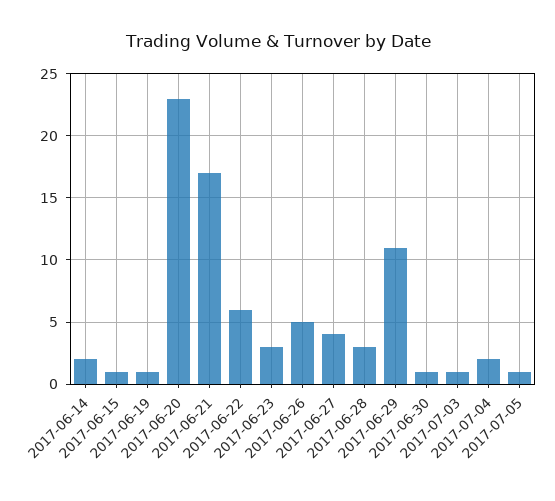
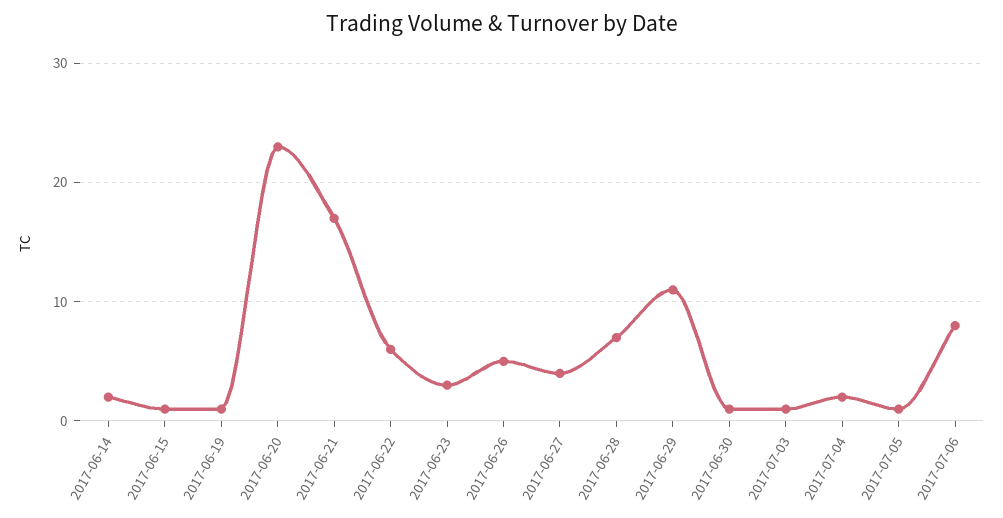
2017-06-28: 3 -> 7
2017-07-06: none -> 8

